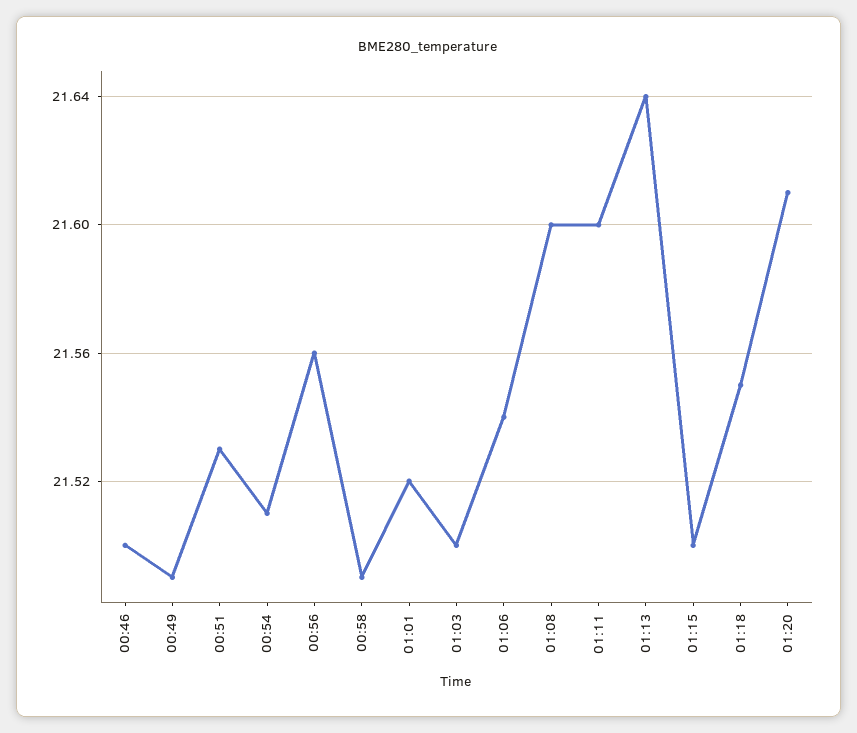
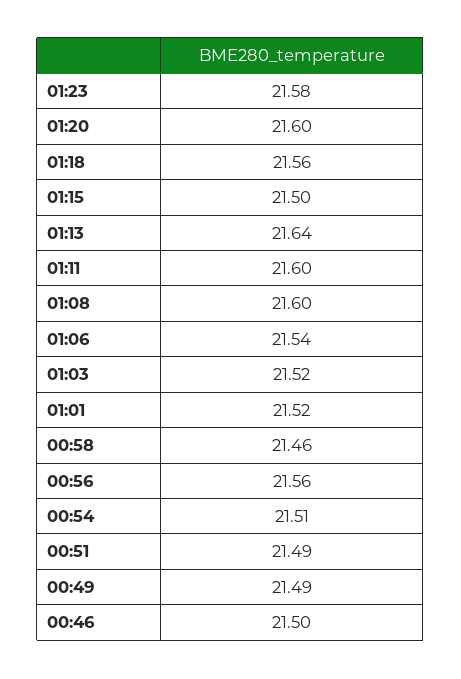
00:51: 21.53 -> 21.49
00:58: 21.49 -> 21.46
01:03: 21.5 -> 21.52
01:18: 21.55 -> 21.56
01:20: 21.61 -> 21.6
01:23: none -> 21.58

